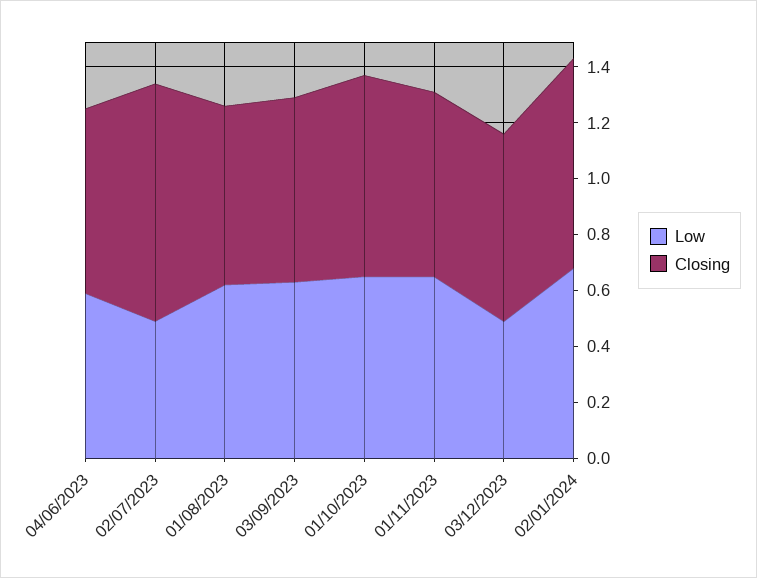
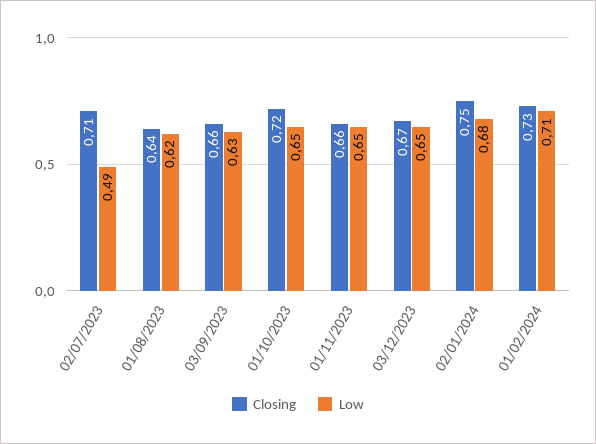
Low, 04/06/2023: 0.6 -> none
Closing, 04/06/2023: 0.65 -> none
Closing, 02/07/2023: 0.85 -> 0.71
Low, 03/12/2023: 0.5 -> 0.65
Closing, 01/02/2024: none -> 0.73
Low, 01/02/2024: none -> 0.71

